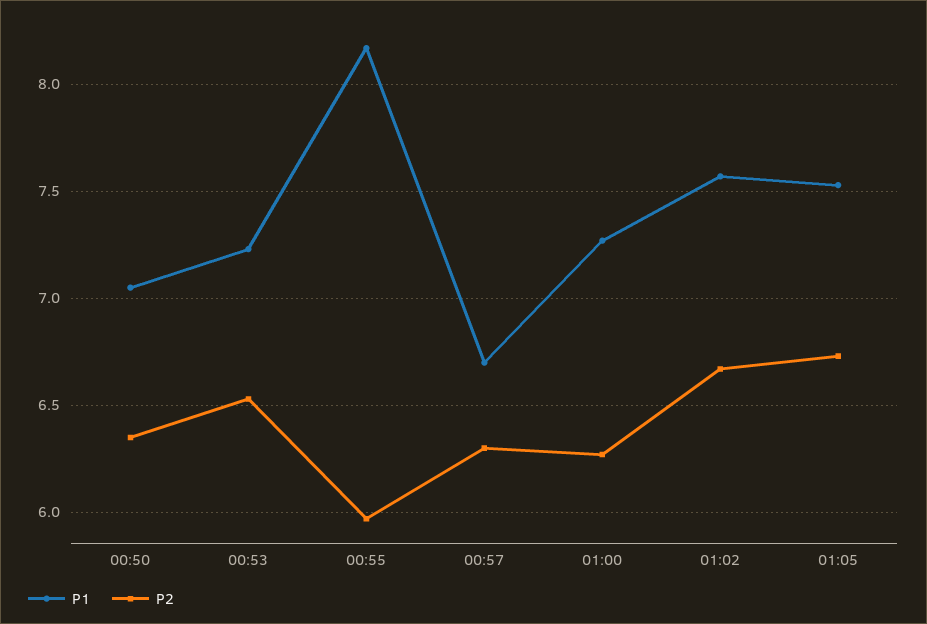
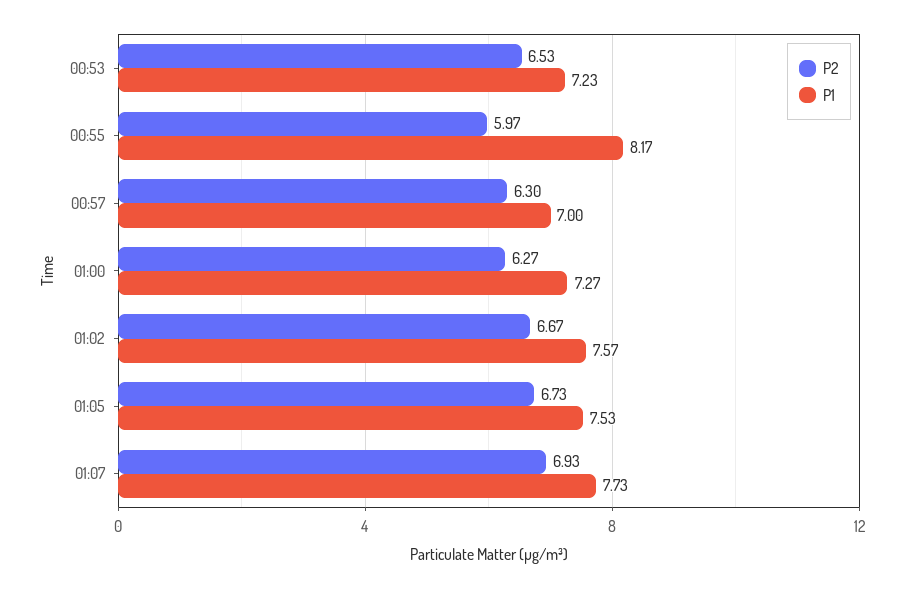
P1, 00:50: 7.05 -> none
P2, 00:50: 6.35 -> none
P1, 00:57: 6.7 -> 7
P2, 01:07: none -> 6.93
P1, 01:07: none -> 7.73

